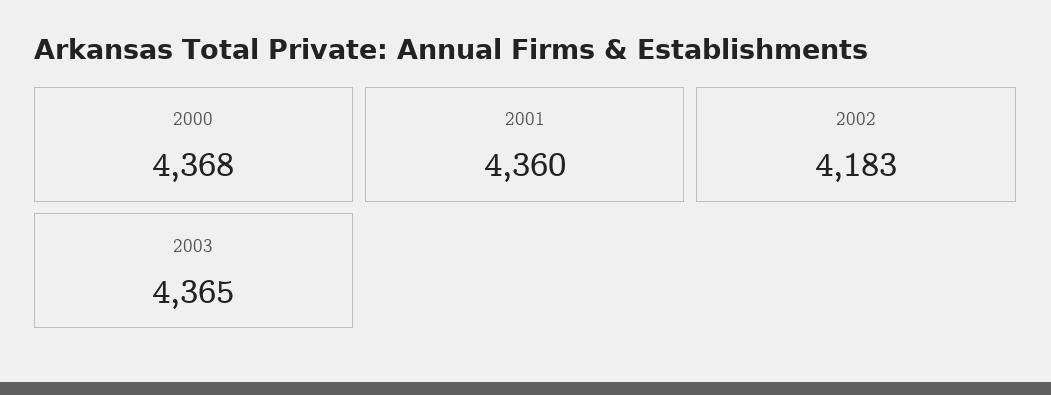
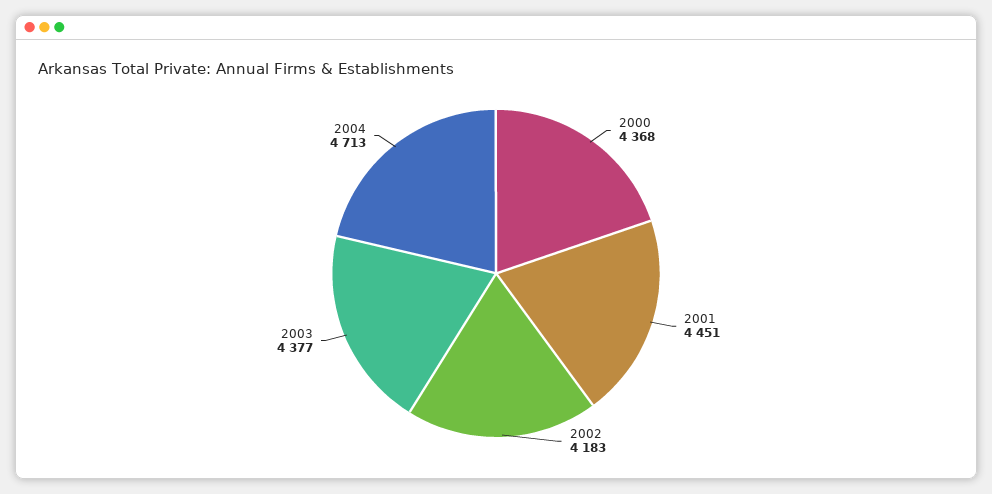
2001: 4360 -> 4451
2003: 4365 -> 4377
2004: none -> 4713

